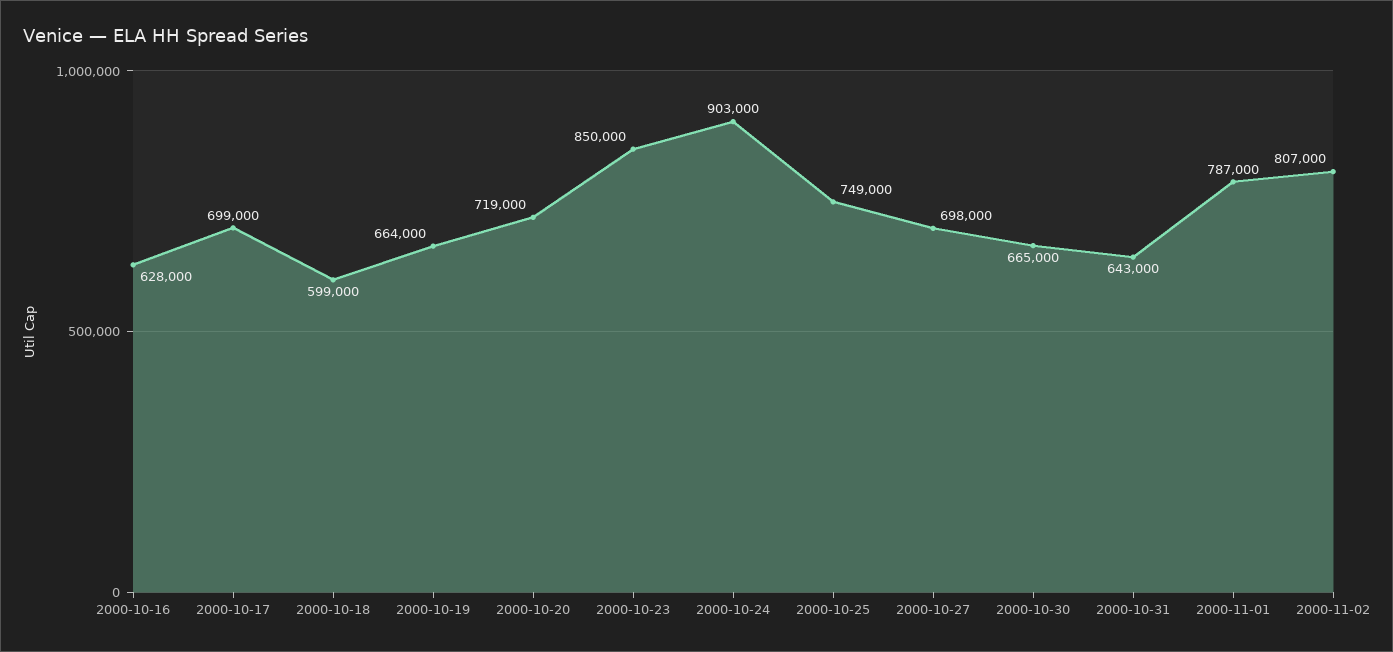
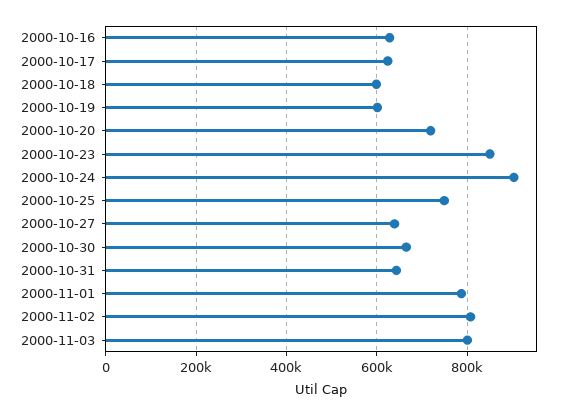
2000-10-17: 699000 -> 620000
2000-10-19: 664000 -> 600000
2000-10-27: 698000 -> 640000
2000-11-03: none -> 800000

